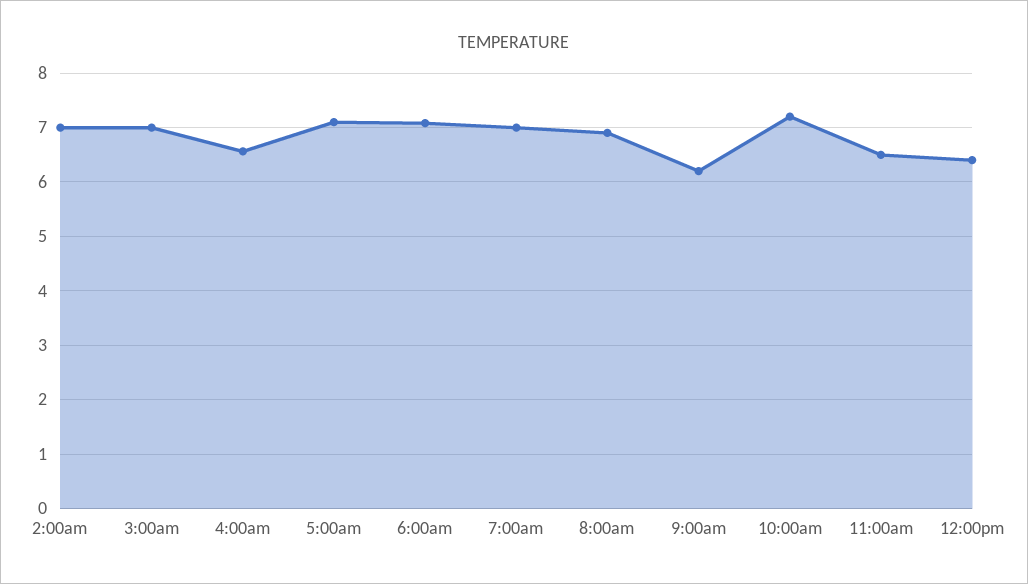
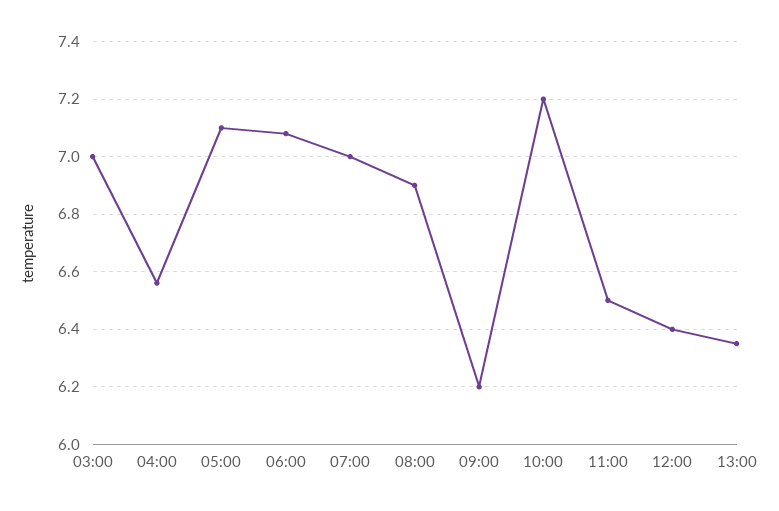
2:00am: 7 -> none
13:00: none -> 6.35

